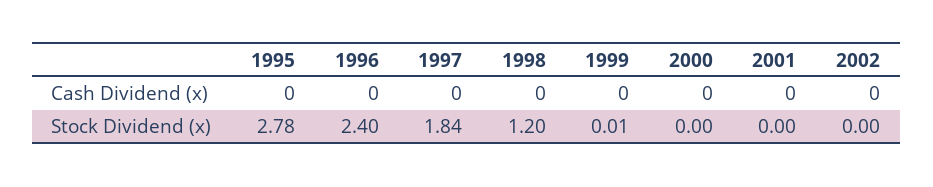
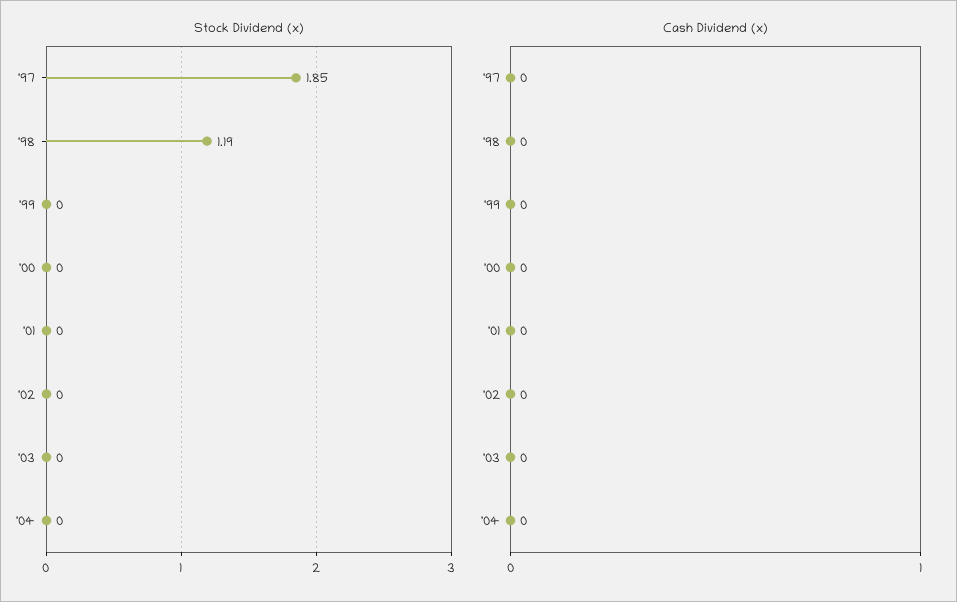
Cash Dividend (x), 1995: 0 -> none
Cash Dividend (x), 1996: 0 -> none
Stock Dividend (x), 1995: 2.78 -> none
Stock Dividend (x), 1996: 2.4 -> none
Stock Dividend (x), 1997: 1.84 -> 1.85
Stock Dividend (x), 1998: 1.2 -> 1.19
Stock Dividend (x), 1999: 0.01 -> 0
Stock Dividend (x), '03: none -> 0
Stock Dividend (x), '04: none -> 0
Cash Dividend (x), '03: none -> 0
Cash Dividend (x), '04: none -> 0

